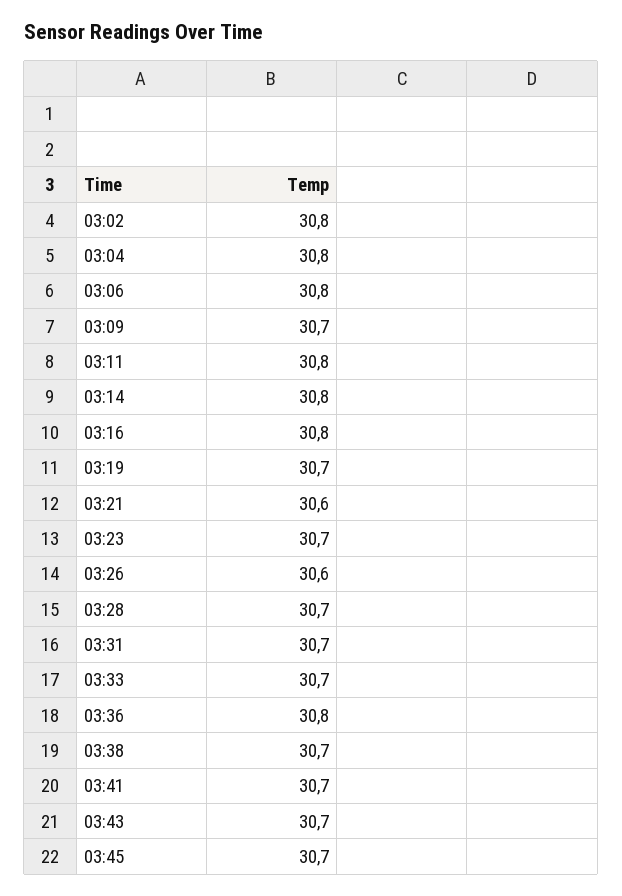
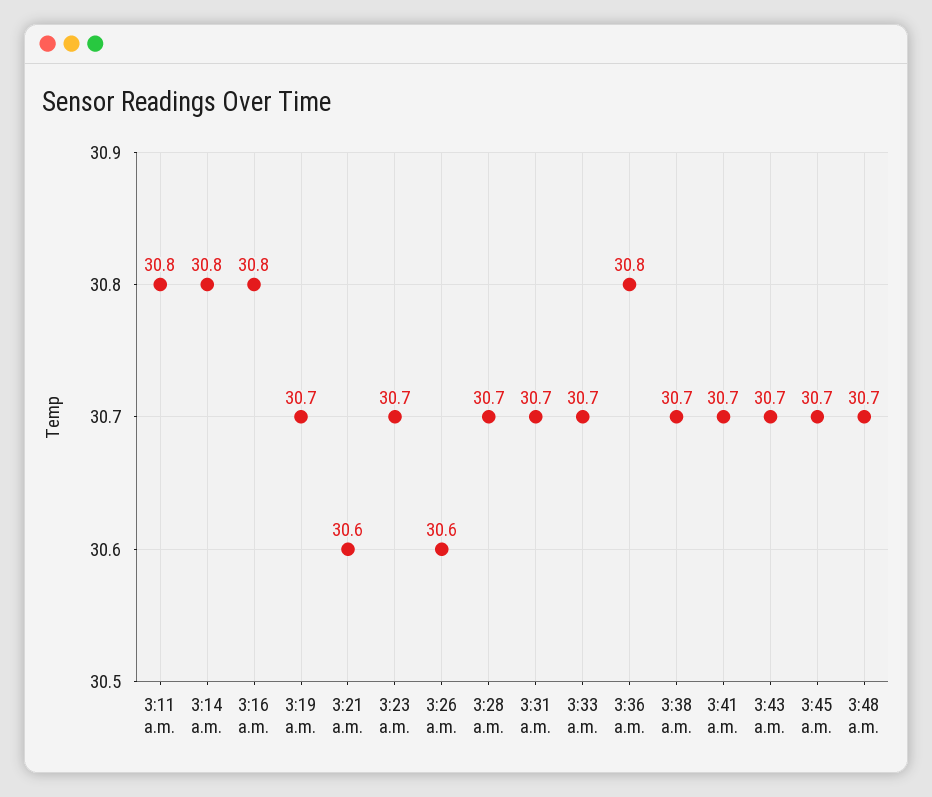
03:02: 30.8 -> none
03:04: 30.8 -> none
03:06: 30.8 -> none
03:09: 30.7 -> none
3:48 a.m.: none -> 30.7

